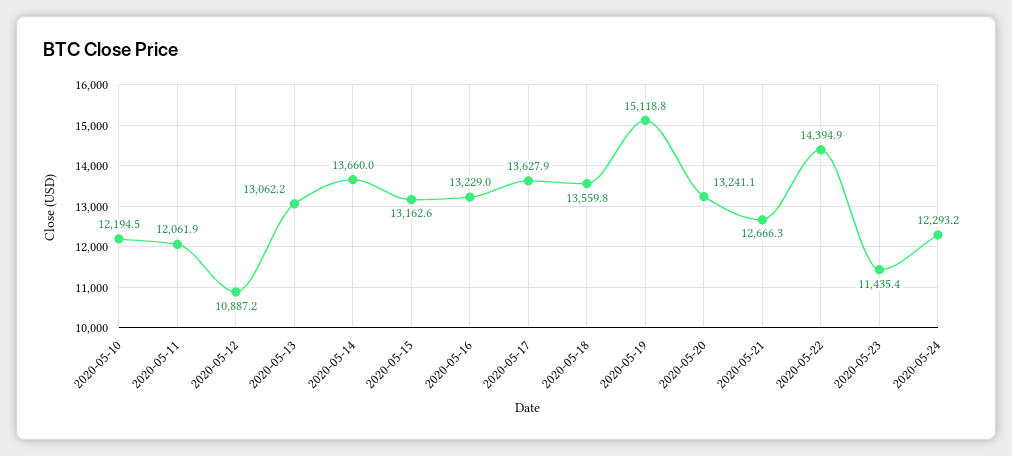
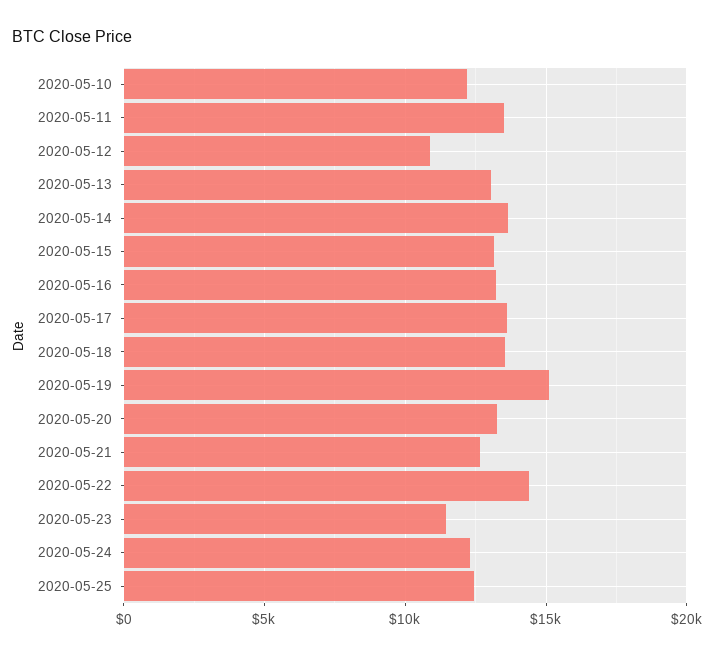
2020-05-11: 12061.9 -> 13500
2020-05-25: none -> 12500

